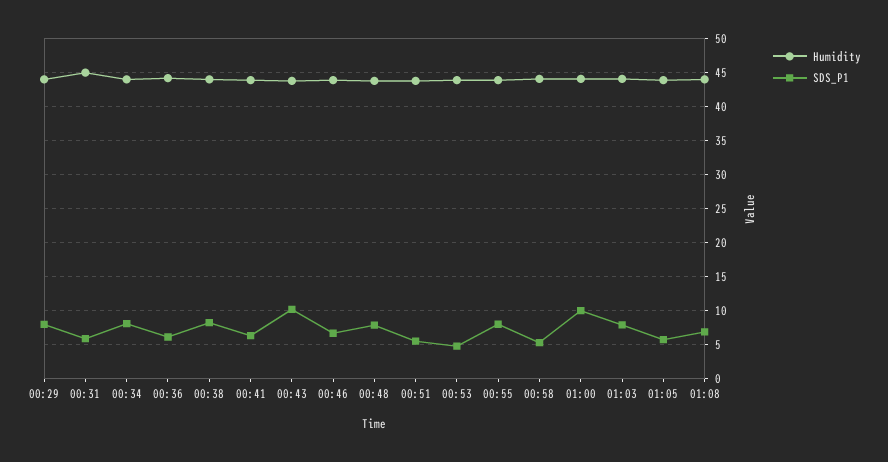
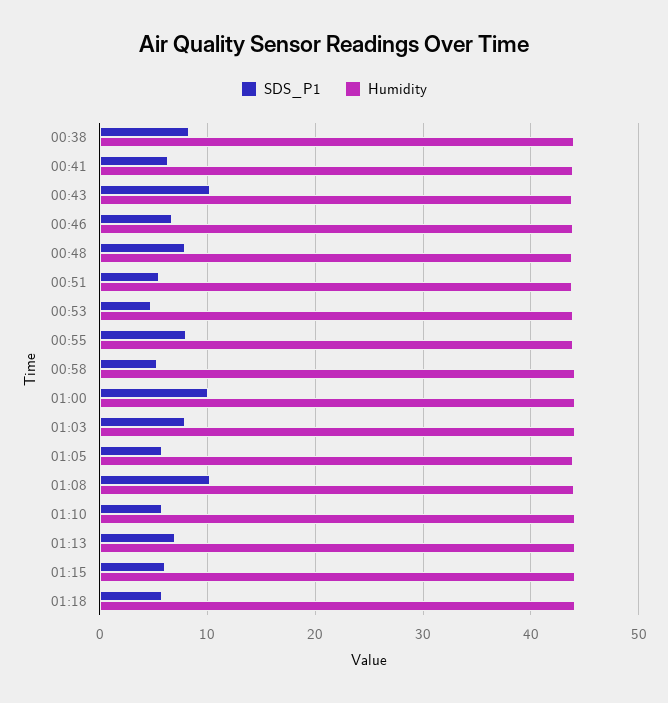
Humidity, 00:29: 44 -> none
SDS_P1, 00:29: 8 -> none
Humidity, 00:31: 45 -> none
SDS_P1, 00:31: 6 -> none
Humidity, 00:34: 44 -> none
SDS_P1, 00:34: 8 -> none
Humidity, 00:36: 44 -> none
SDS_P1, 00:36: 6 -> none
SDS_P1, 01:08: 7 -> 10
SDS_P1, 01:10: none -> 6
Humidity, 01:10: none -> 44
SDS_P1, 01:13: none -> 7
Humidity, 01:13: none -> 44
SDS_P1, 01:15: none -> 6
Humidity, 01:15: none -> 44
SDS_P1, 01:18: none -> 6
Humidity, 01:18: none -> 44

